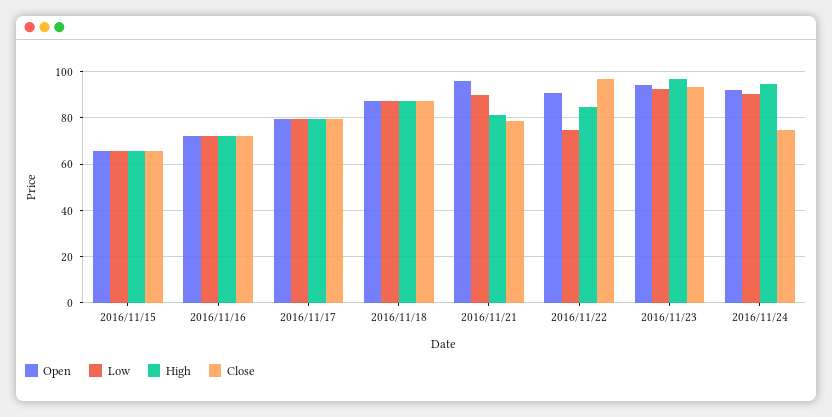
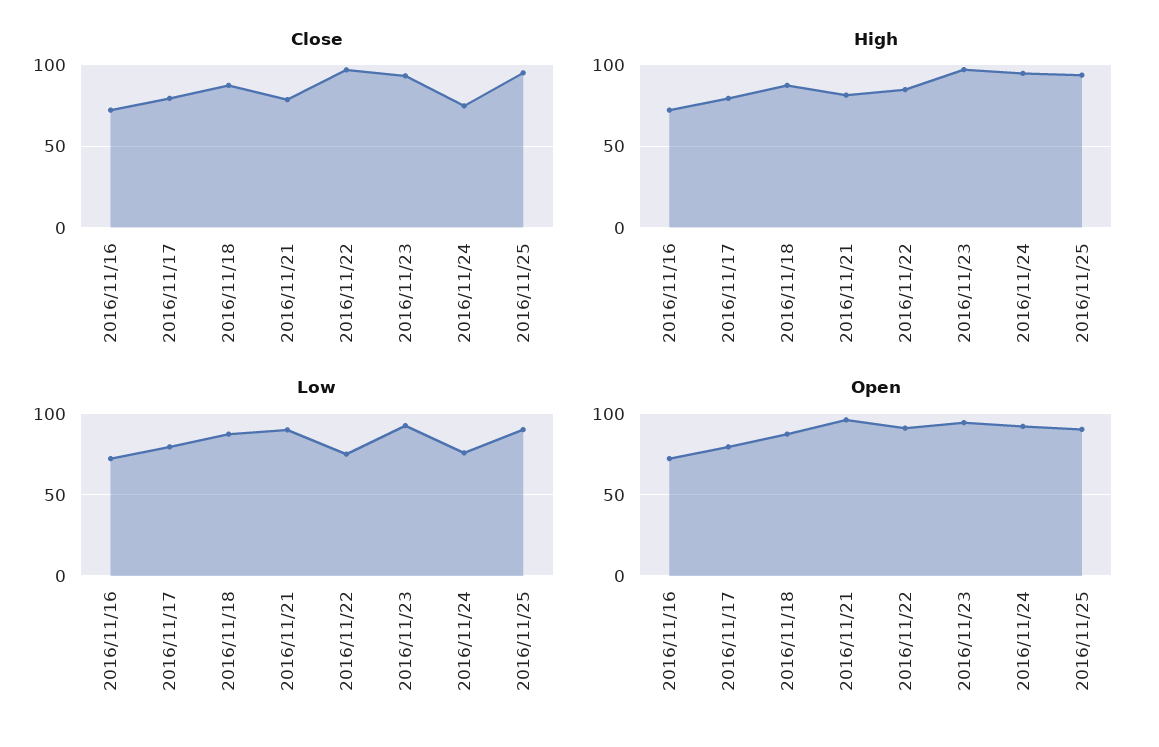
Open, 2016/11/15: 65 -> none
Low, 2016/11/15: 65 -> none
High, 2016/11/15: 65 -> none
Close, 2016/11/15: 65 -> none
Low, 2016/11/24: 90 -> 75
Close, 2016/11/25: none -> 95
High, 2016/11/25: none -> 95
Low, 2016/11/25: none -> 90
Open, 2016/11/25: none -> 90

